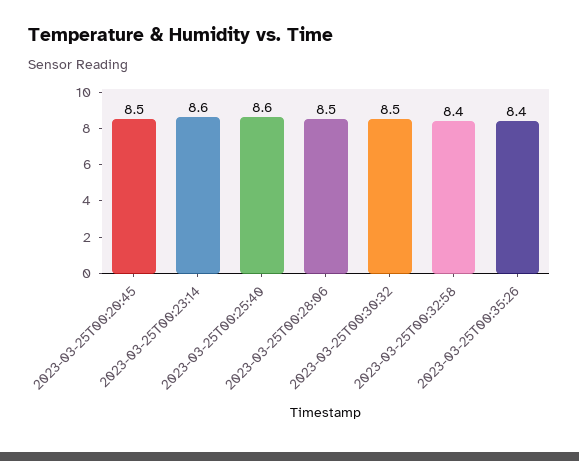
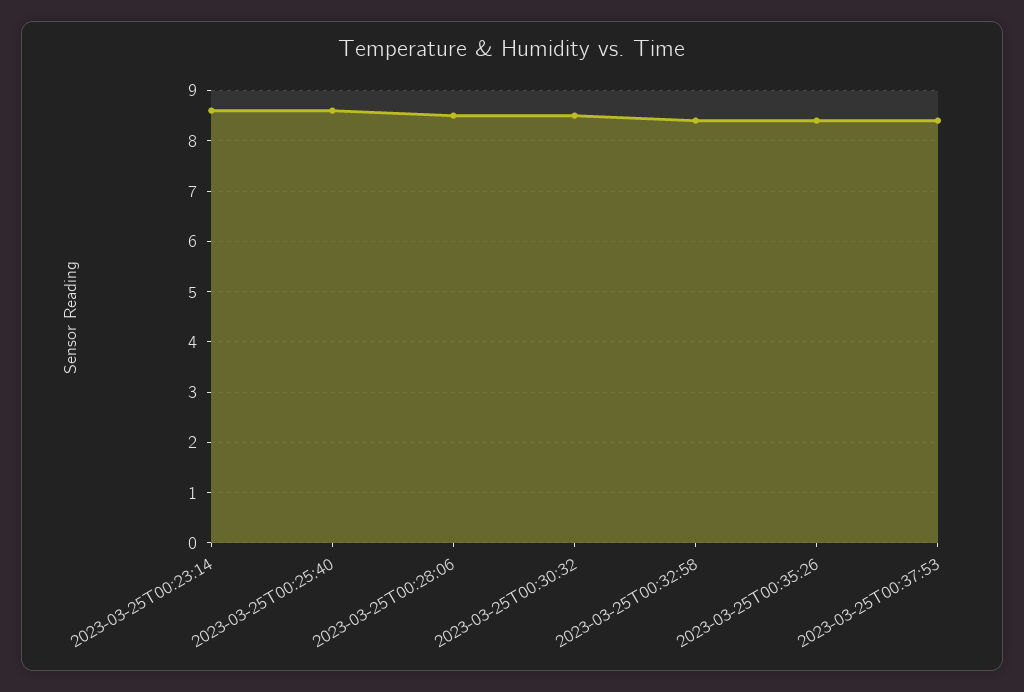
2023-03-25T00:20:45: 8.5 -> none
2023-03-25T00:37:53: none -> 8.5

